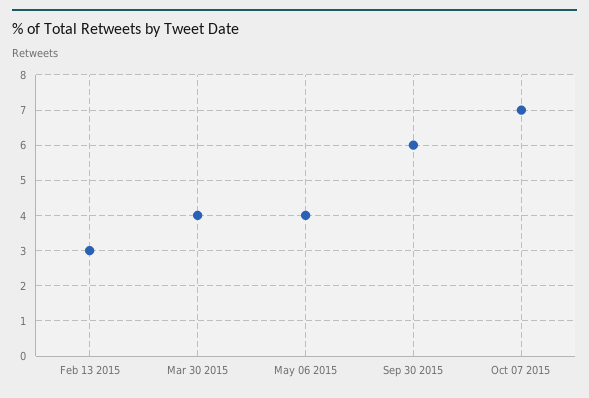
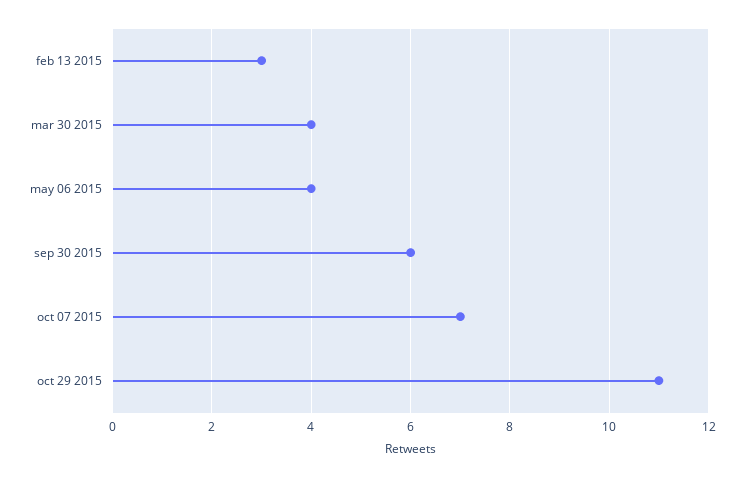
oct 29 2015: none -> 11

